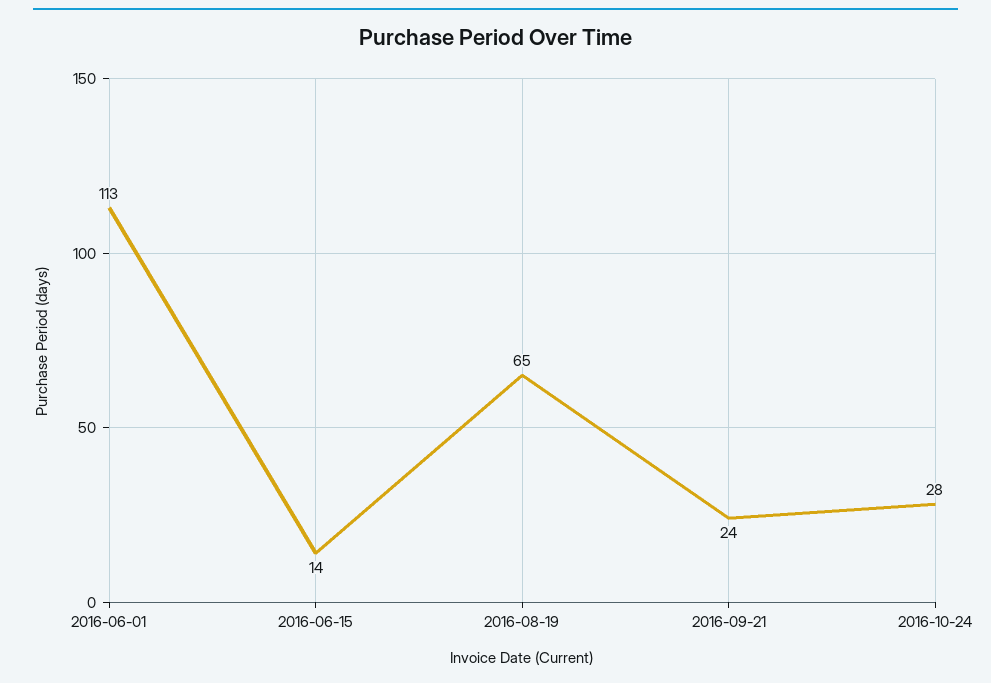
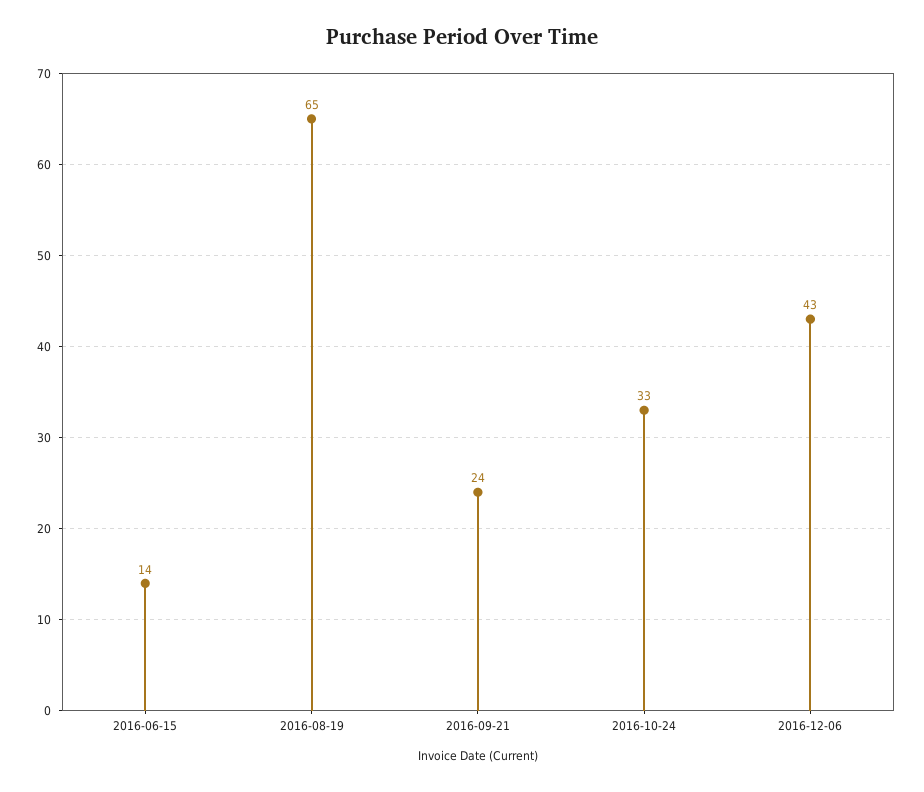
2016-06-01: 113 -> none
2016-10-24: 28 -> 33
2016-12-06: none -> 43

